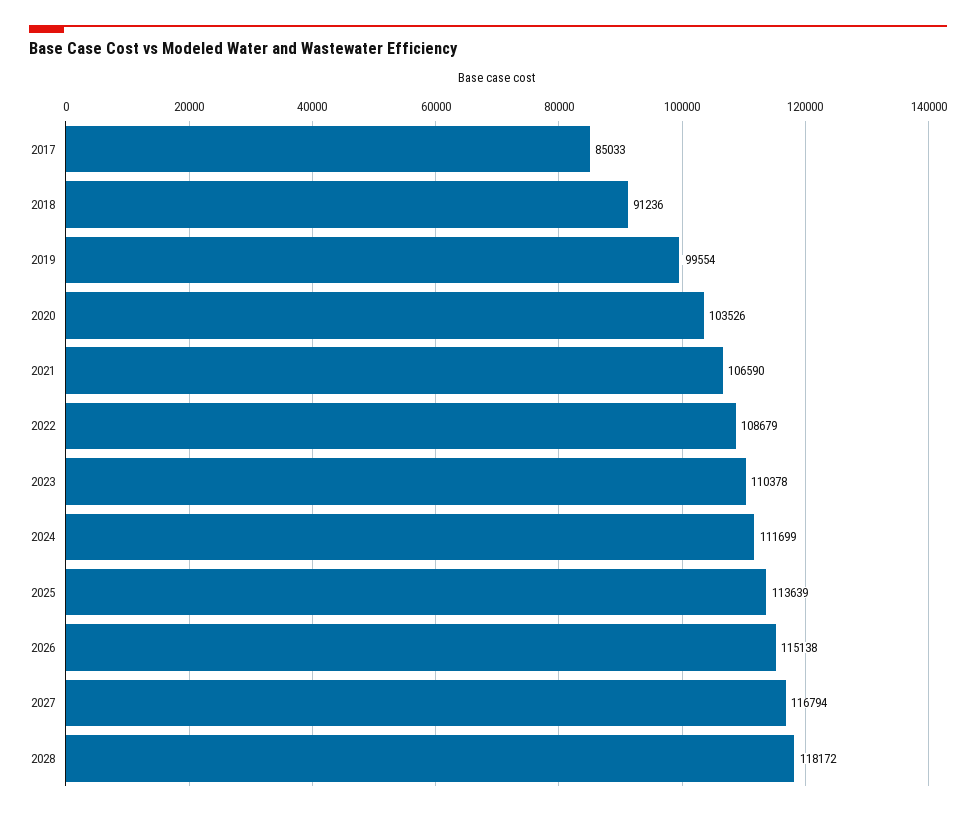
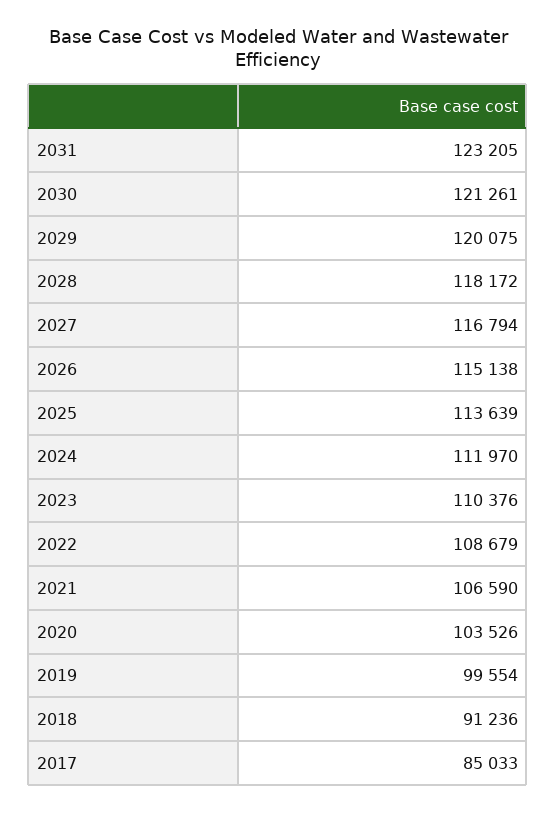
2023: 110378 -> 110376
2024: 111699 -> 111970
2031: none -> 123205
2030: none -> 121261
2029: none -> 120075

